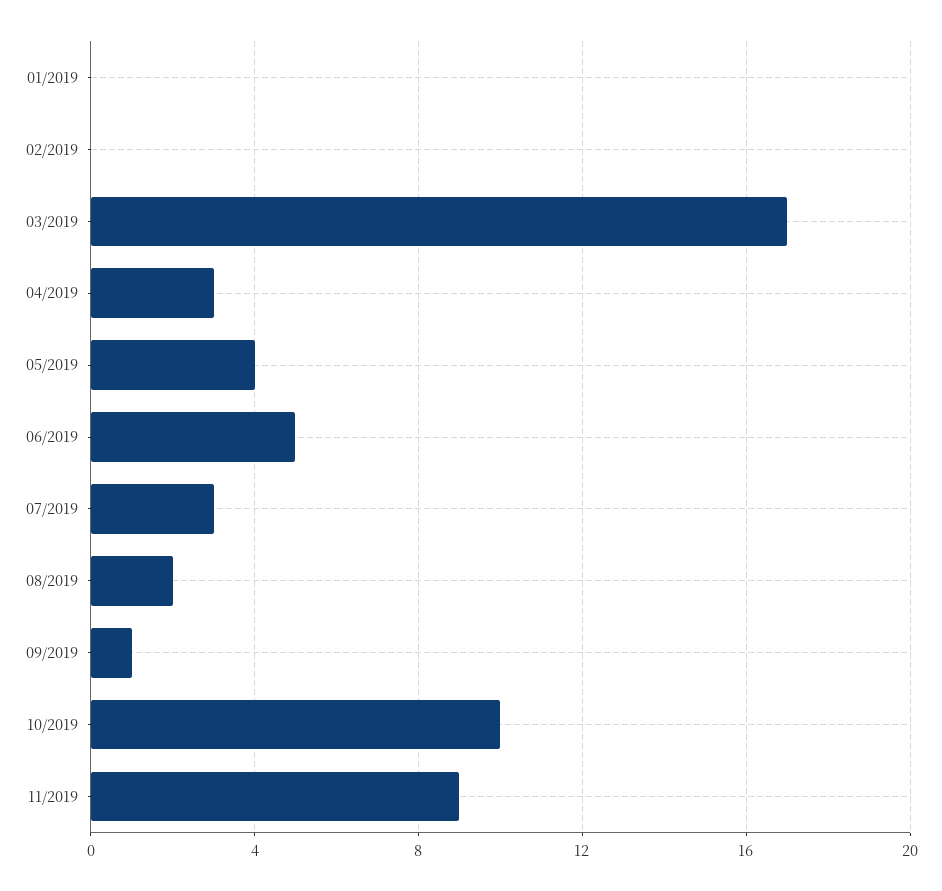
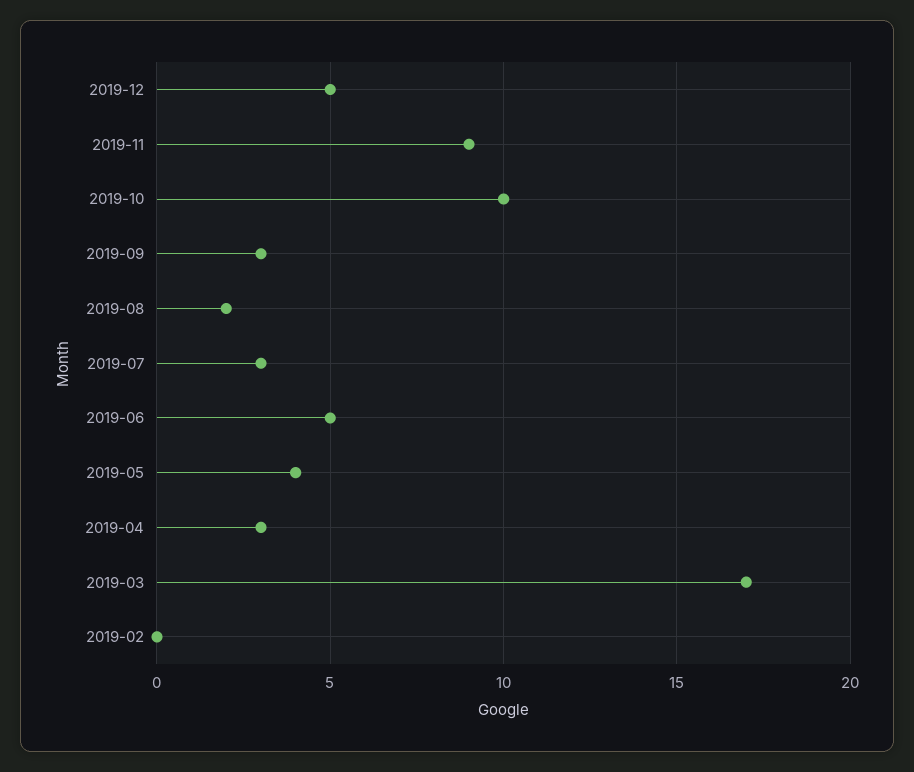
01/2019: 0 -> none
09/2019: 1 -> 3
2019-12: none -> 5

